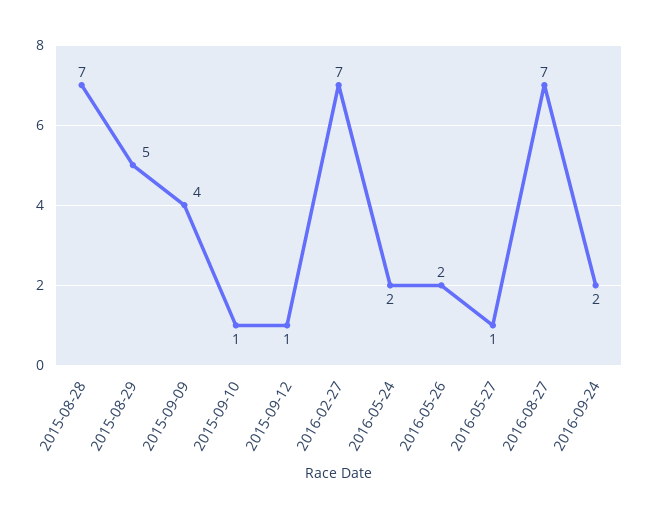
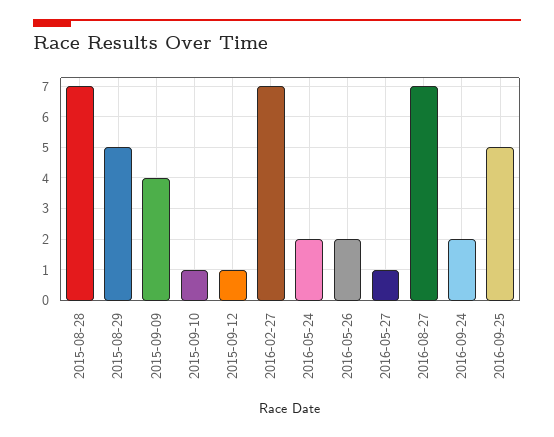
2016-09-25: none -> 5

